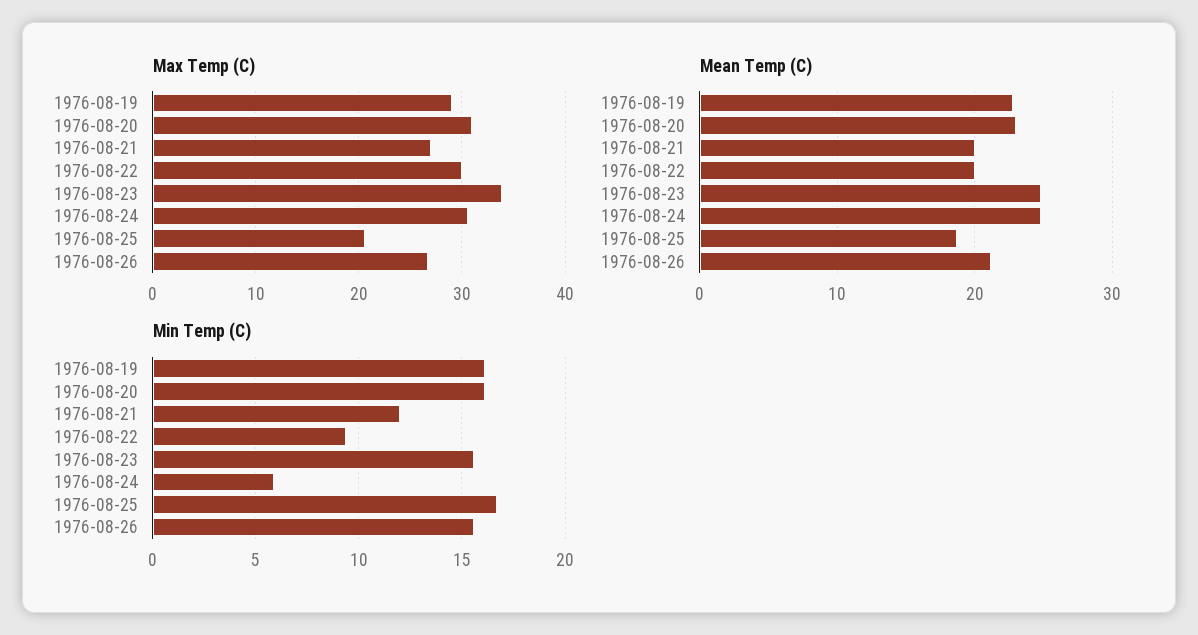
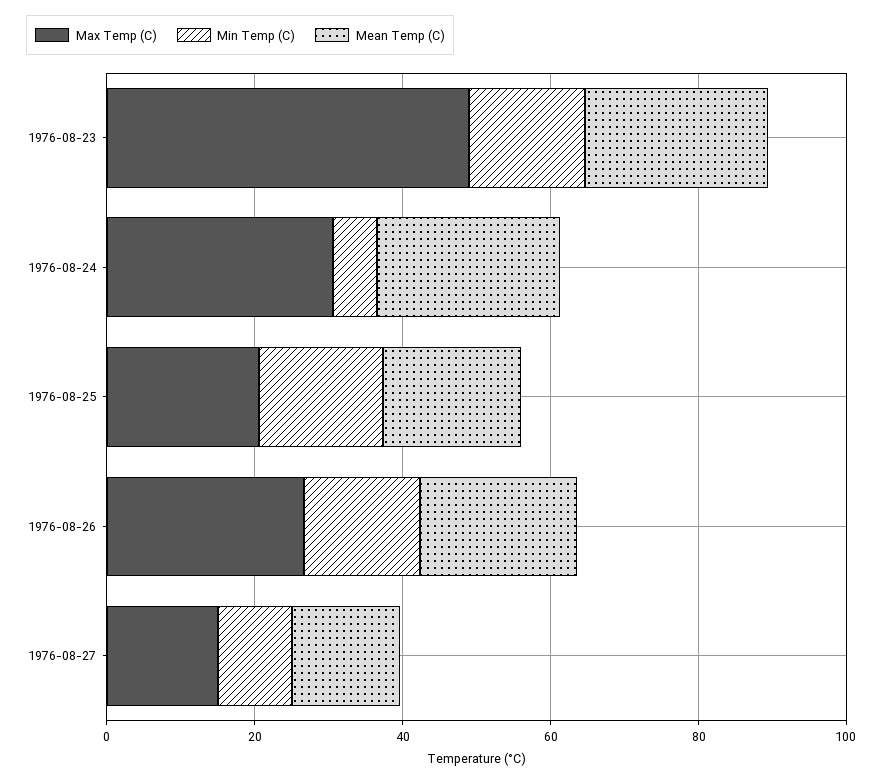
Max Temp (C), 1976-08-19: 29 -> none
Max Temp (C), 1976-08-20: 31 -> none
Max Temp (C), 1976-08-21: 27 -> none
Max Temp (C), 1976-08-22: 30 -> none
Max Temp (C), 1976-08-23: 34 -> 50
Mean Temp (C), 1976-08-19: 23 -> none
Mean Temp (C), 1976-08-20: 23 -> none
Mean Temp (C), 1976-08-21: 20 -> none
Mean Temp (C), 1976-08-22: 20 -> none
Min Temp (C), 1976-08-19: 16 -> none
Min Temp (C), 1976-08-20: 16 -> none
Min Temp (C), 1976-08-21: 12 -> none
Min Temp (C), 1976-08-22: 9.5 -> none
Max Temp (C), 1976-08-27: none -> 15
Min Temp (C), 1976-08-27: none -> 10
Mean Temp (C), 1976-08-27: none -> 15

